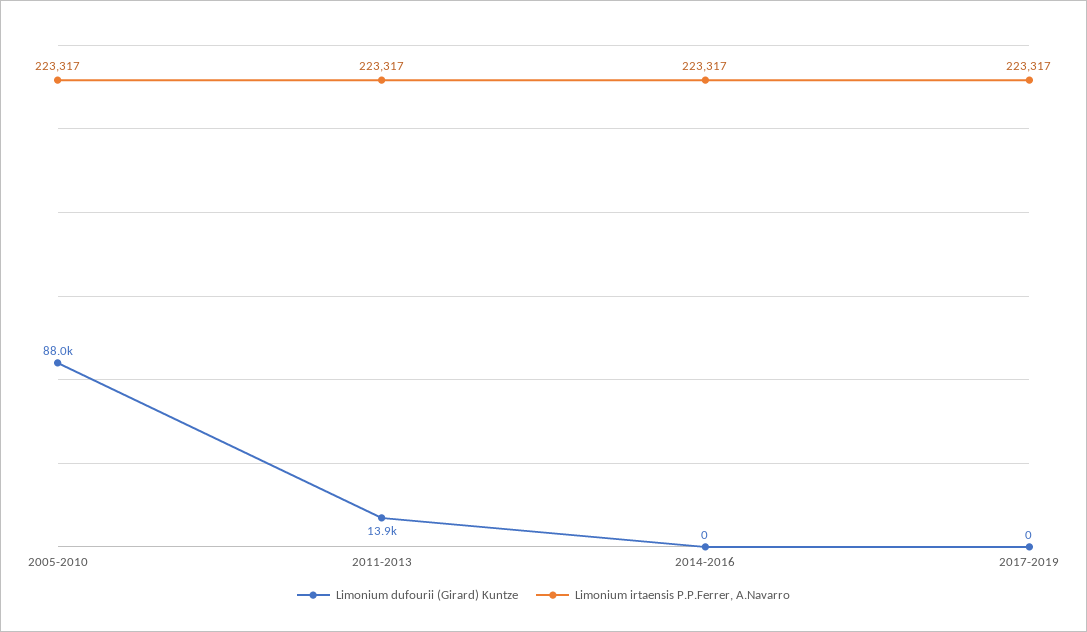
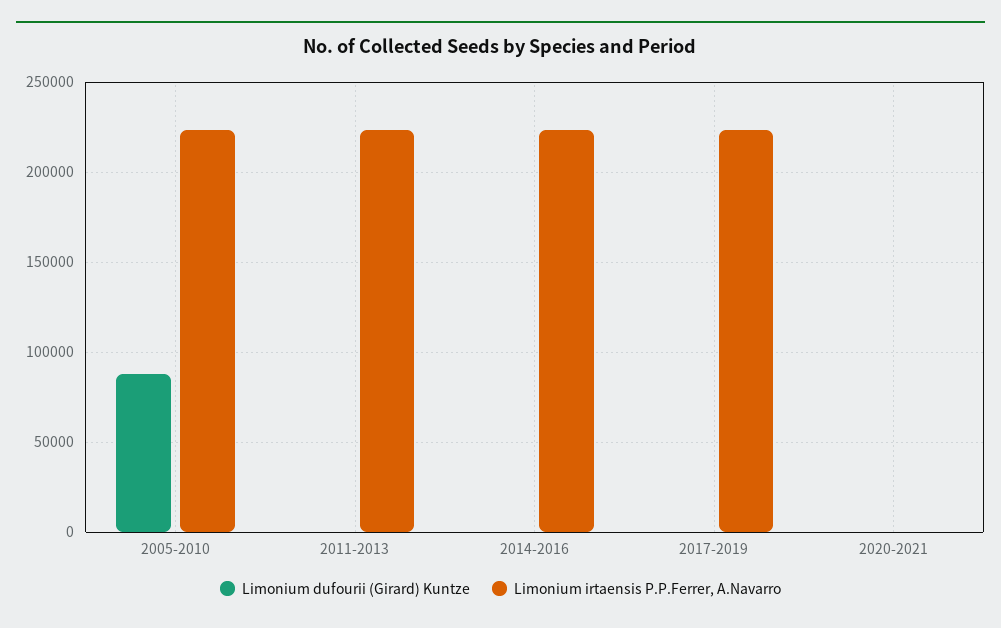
Limonium dufourii (Girard) Kuntze, 2011-2013: 13900 -> 0
Limonium dufourii (Girard) Kuntze, 2020-2021: none -> 0
Limonium irtaensis P.P.Ferrer, A.Navarro, 2020-2021: none -> 0

